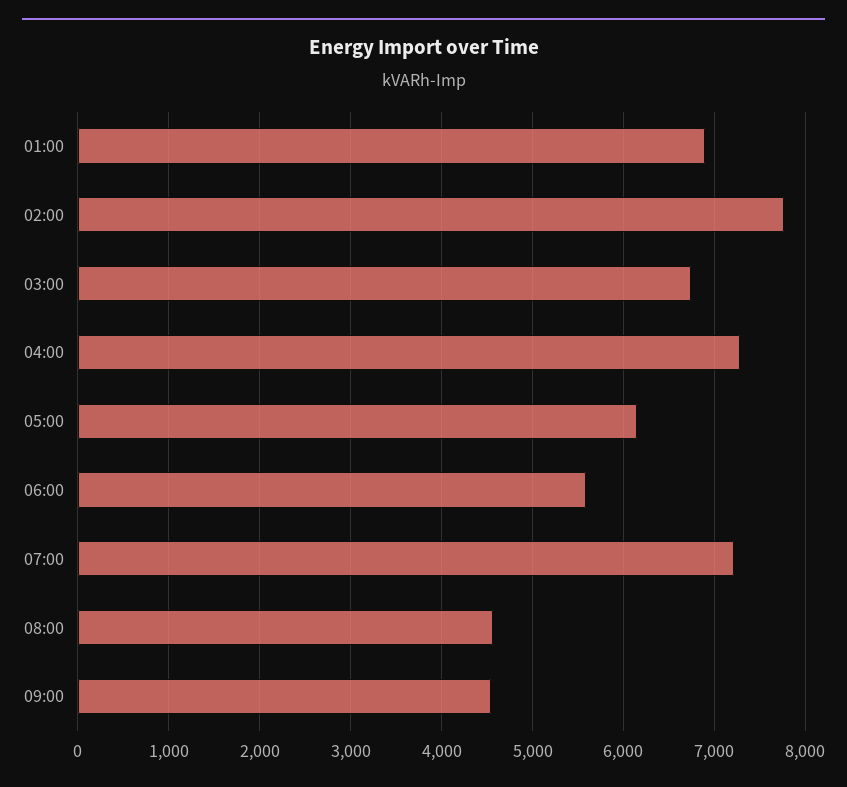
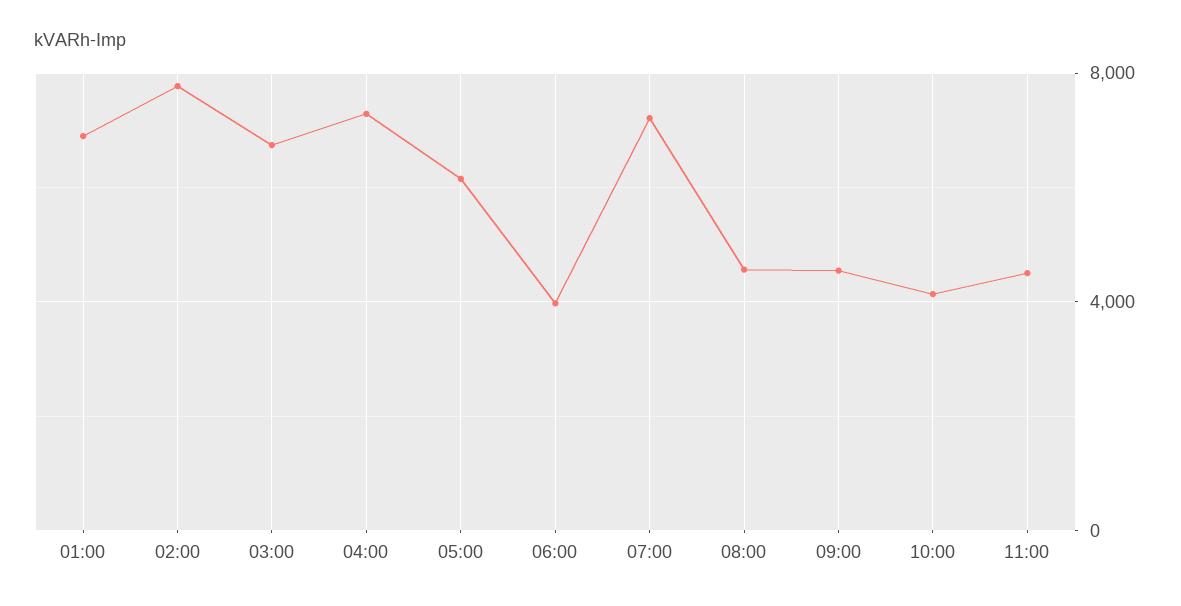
06:00: 5600 -> 4000
10:00: none -> 4000
11:00: none -> 4500

